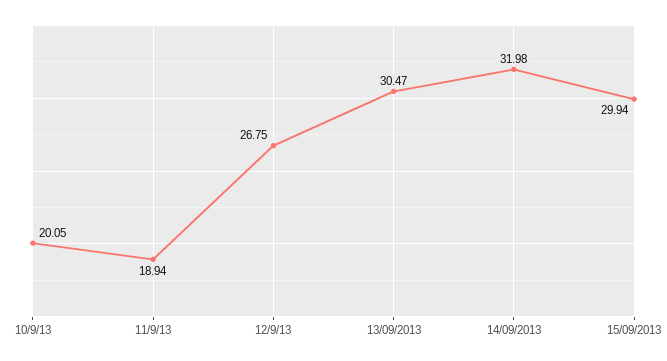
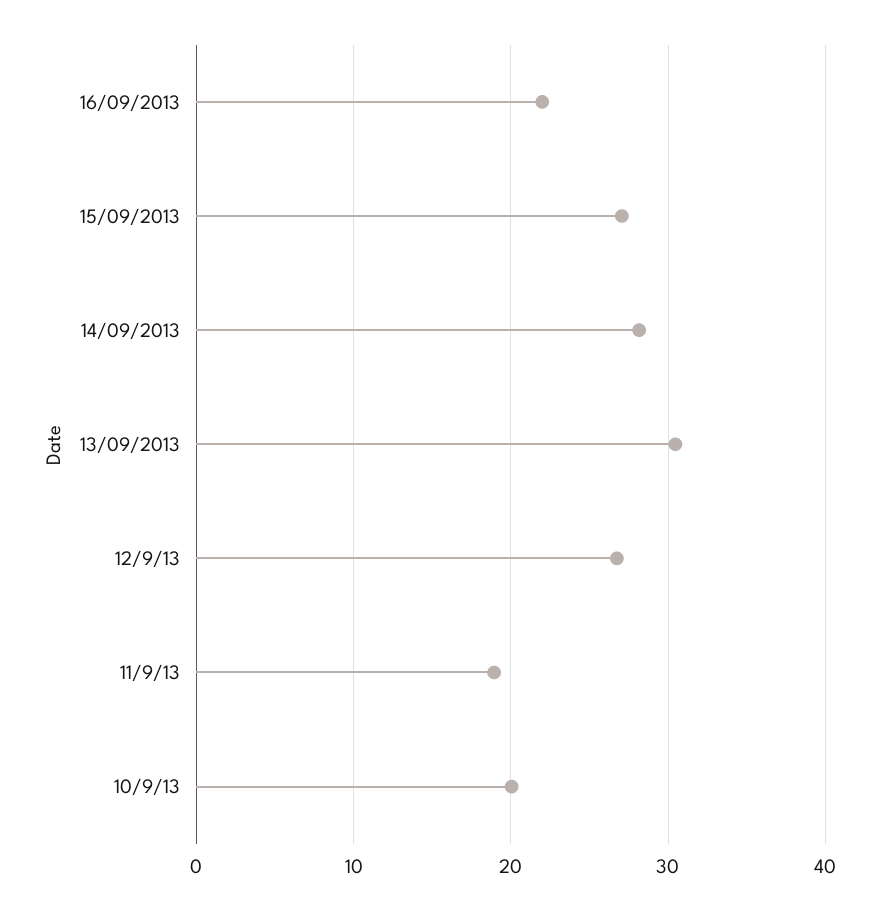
14/09/2013: 31.98 -> 28
15/09/2013: 29.94 -> 27
16/09/2013: none -> 22

